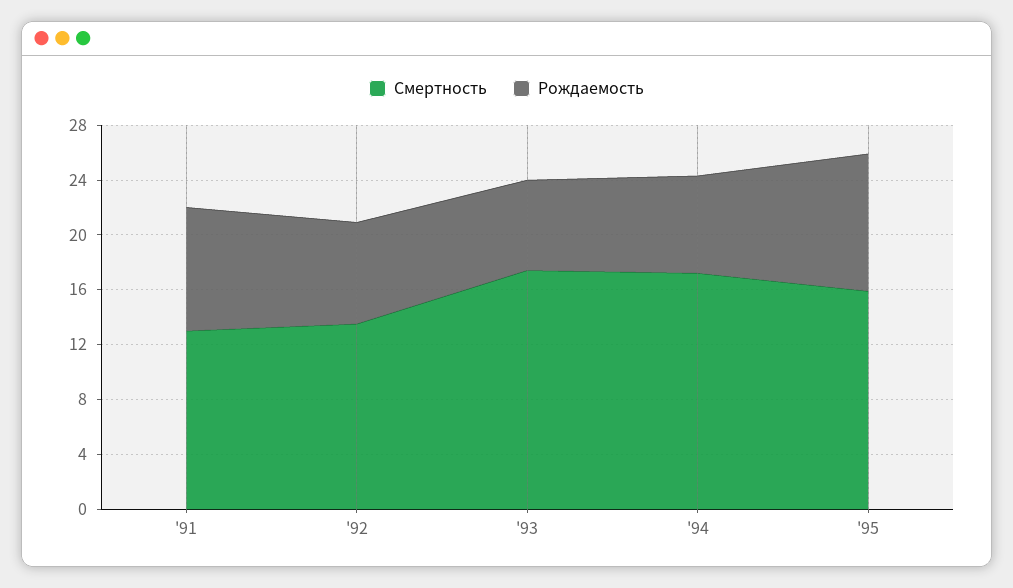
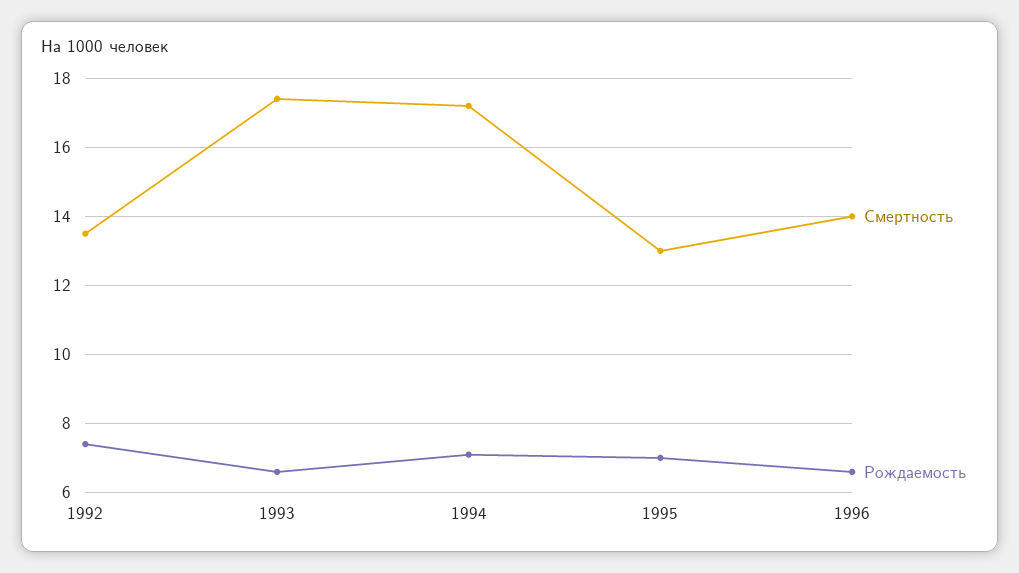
Смертность, '91: 13 -> none
Рождаемость, '91: 9 -> none
Смертность, '95: 16 -> 13
Рождаемость, '95: 10 -> 7
Смертность, 1996: none -> 14
Рождаемость, 1996: none -> 6.5

